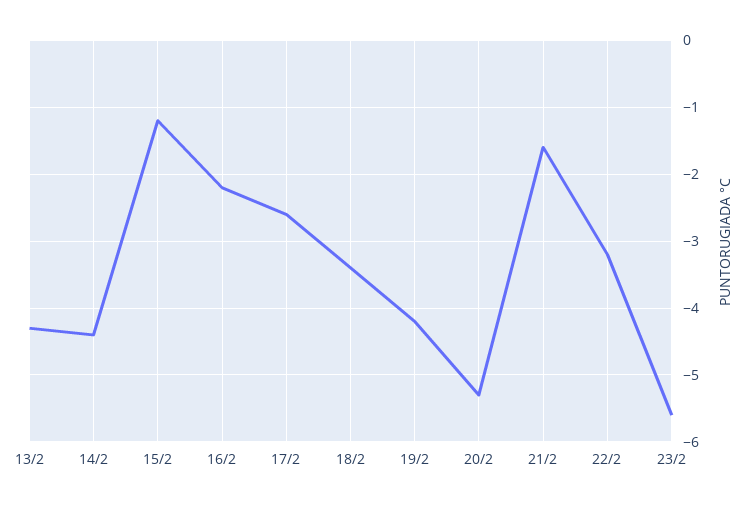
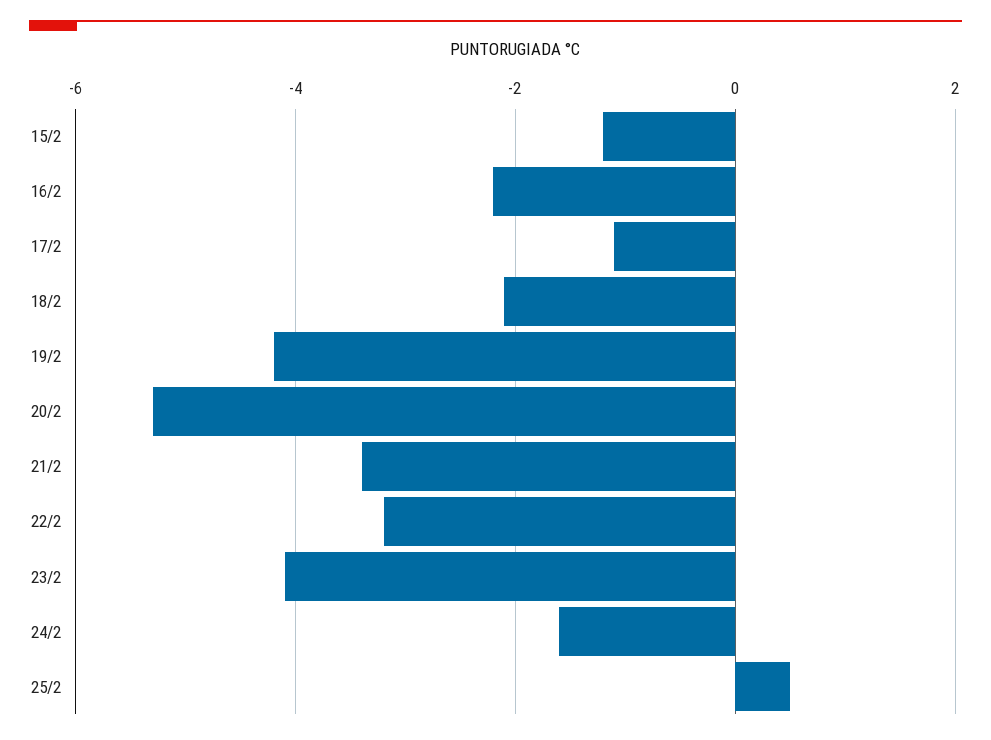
13/2: -4.3 -> none
14/2: -4.4 -> none
17/2: -2.6 -> -1
18/2: -3.4 -> -2
21/2: -1.6 -> -3.5
23/2: -5.6 -> -4
24/2: none -> -1.5
25/2: none -> 0.5

